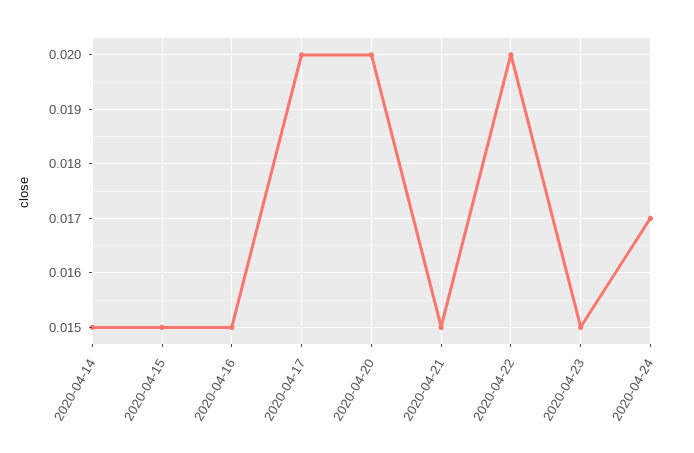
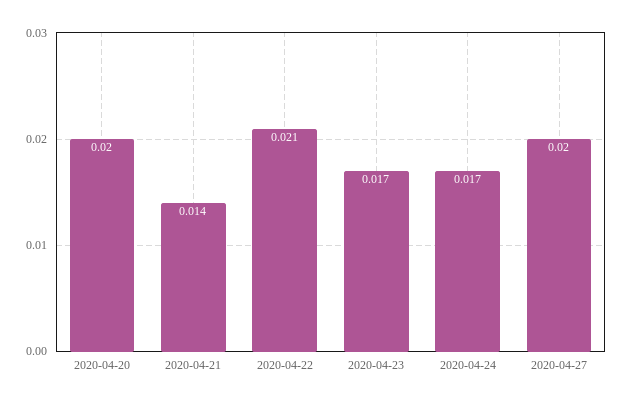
2020-04-14: 0.015 -> none
2020-04-15: 0.015 -> none
2020-04-16: 0.015 -> none
2020-04-17: 0.02 -> none
2020-04-21: 0.015 -> 0.014
2020-04-22: 0.02 -> 0.021
2020-04-23: 0.015 -> 0.017
2020-04-27: none -> 0.02

